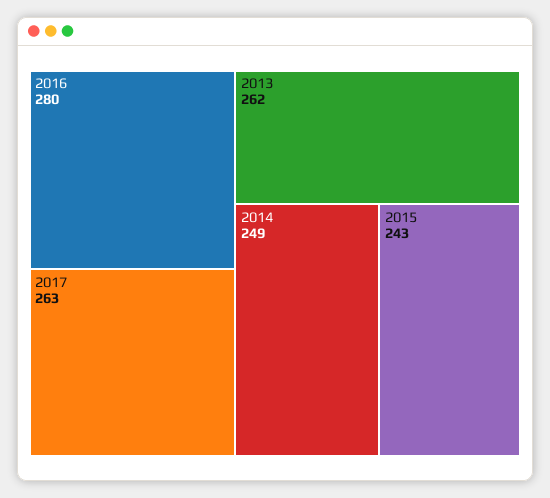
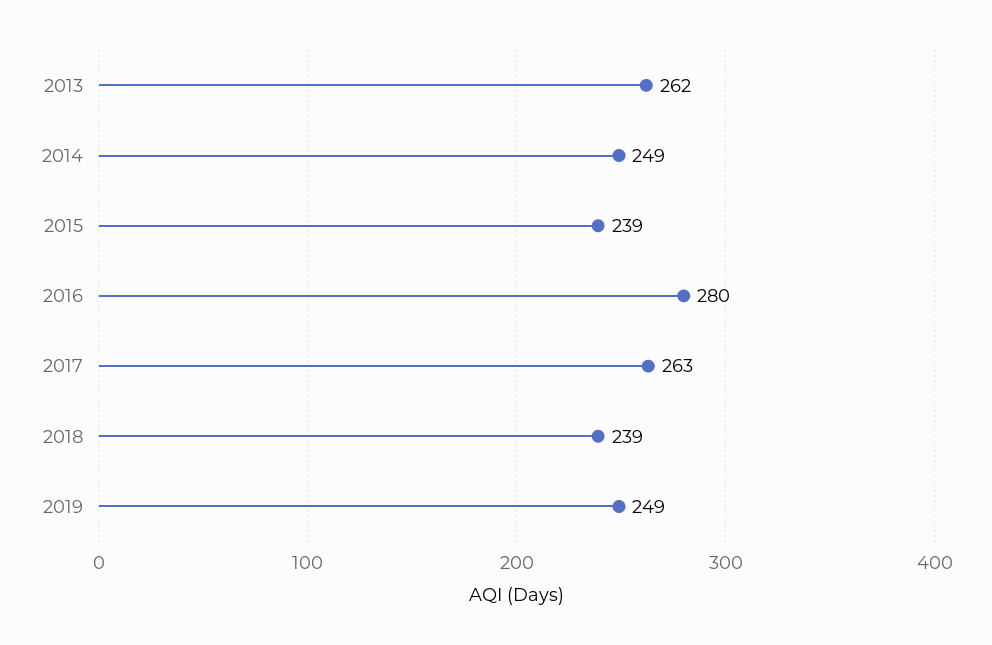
2015: 243 -> 239
2018: none -> 239
2019: none -> 249

